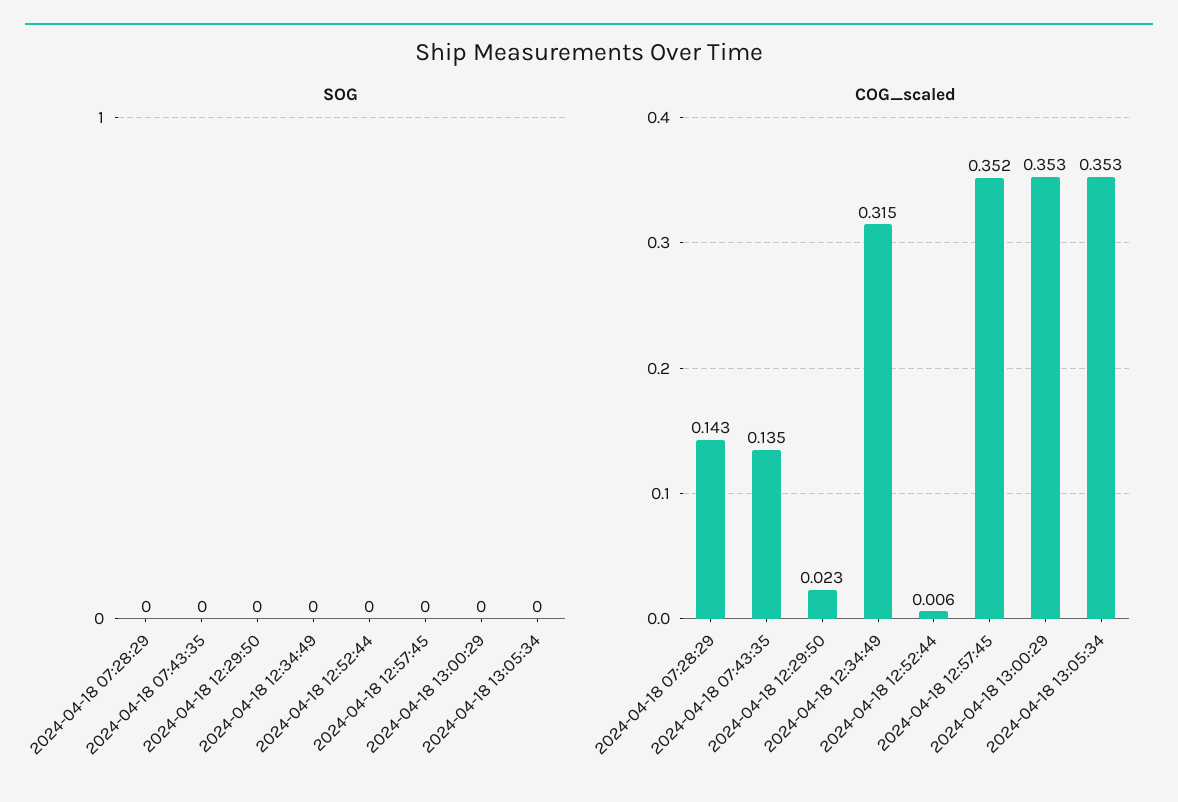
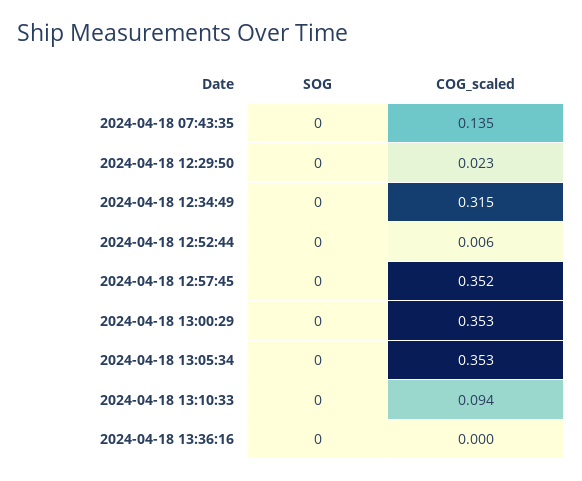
SOG, 2024-04-18 07:28:29: 0 -> none
COG_scaled, 2024-04-18 07:28:29: 0.143 -> none
SOG, 2024-04-18 13:10:33: none -> 0
COG_scaled, 2024-04-18 13:10:33: none -> 0.094
SOG, 2024-04-18 13:36:16: none -> 0
COG_scaled, 2024-04-18 13:36:16: none -> 0

